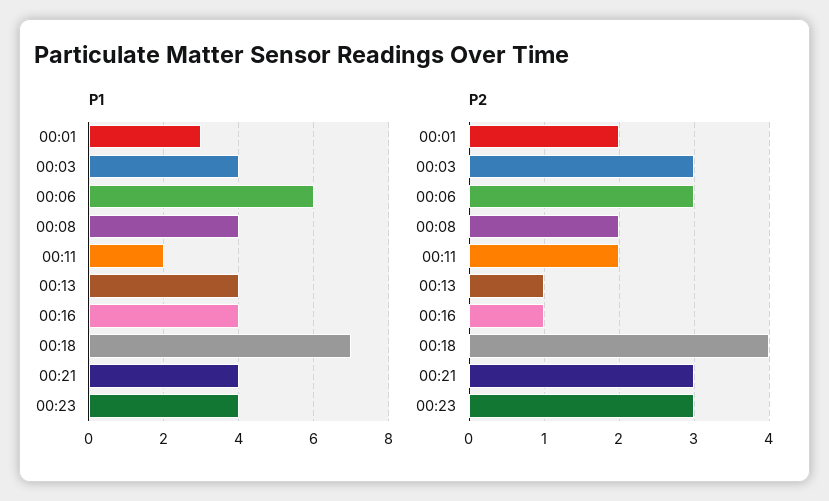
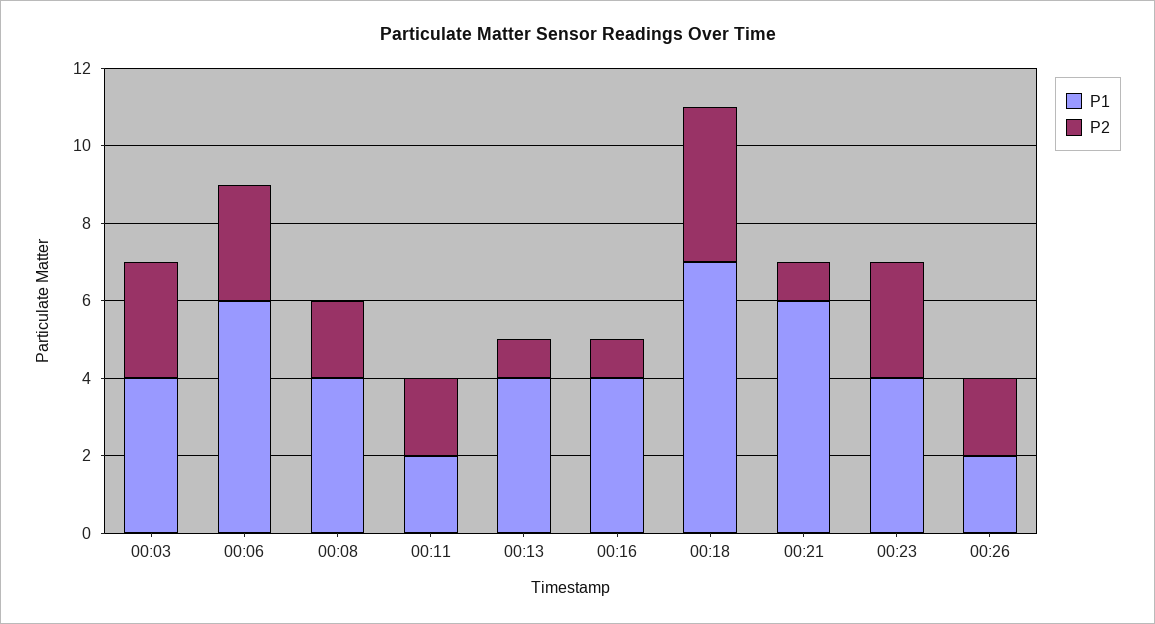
P1, 00:01: 3 -> none
P1, 00:21: 4 -> 6
P2, 00:01: 2 -> none
P2, 00:21: 3 -> 1
P1, 00:26: none -> 2
P2, 00:26: none -> 2

